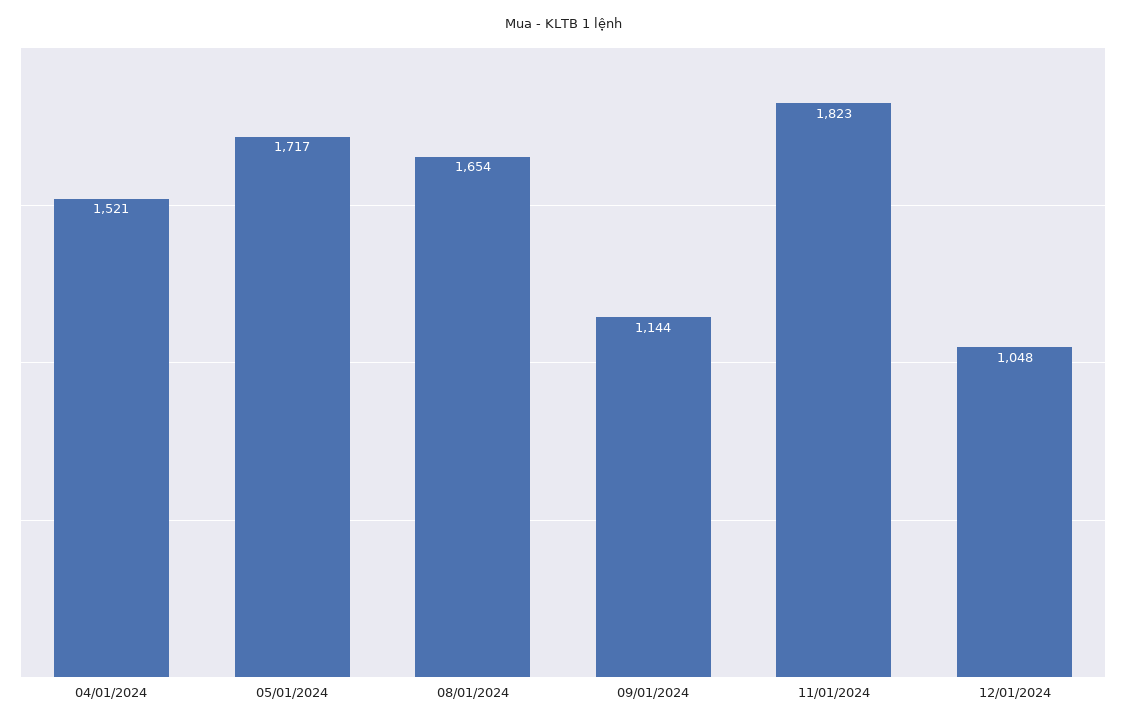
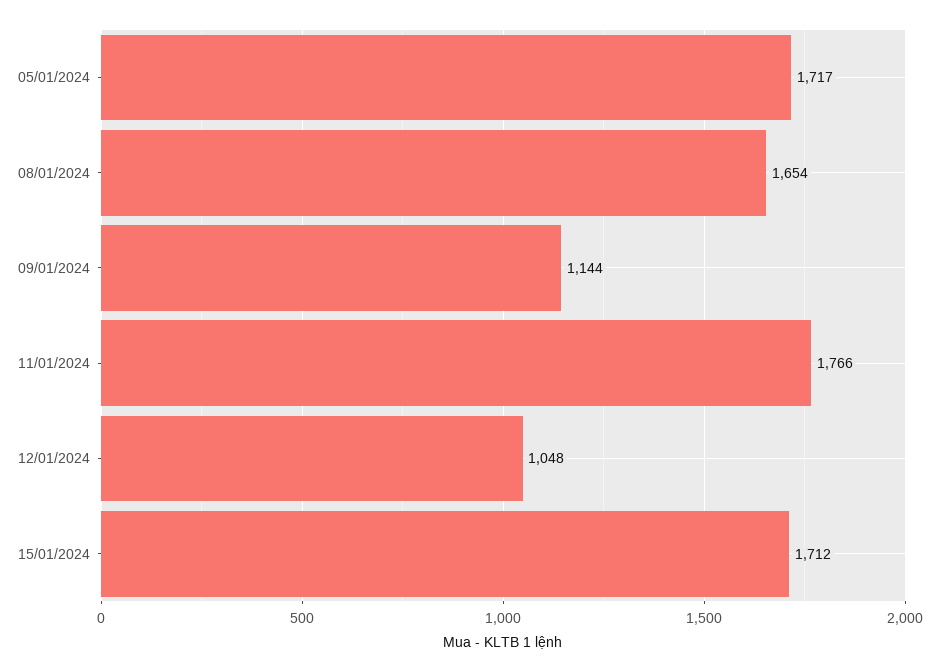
04/01/2024: 1521 -> none
11/01/2024: 1823 -> 1766
15/01/2024: none -> 1712

